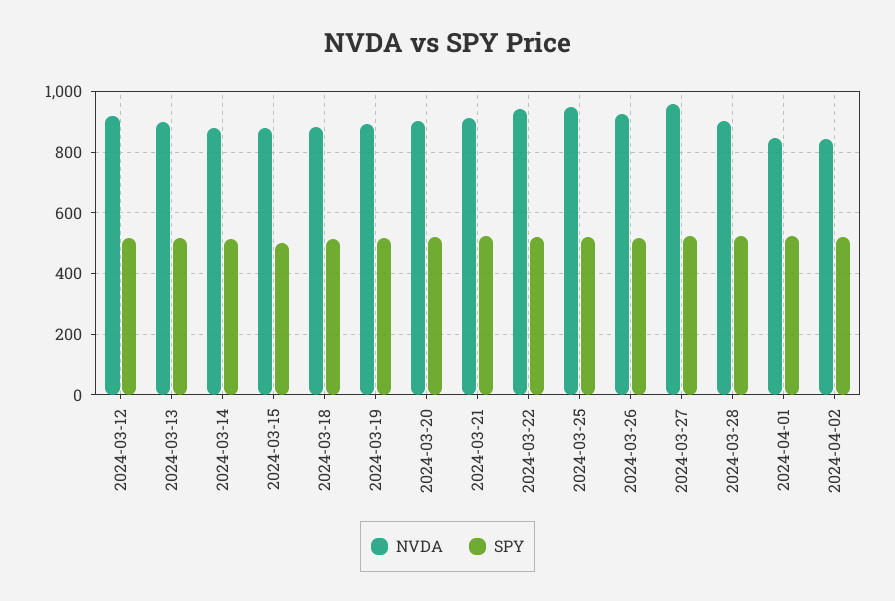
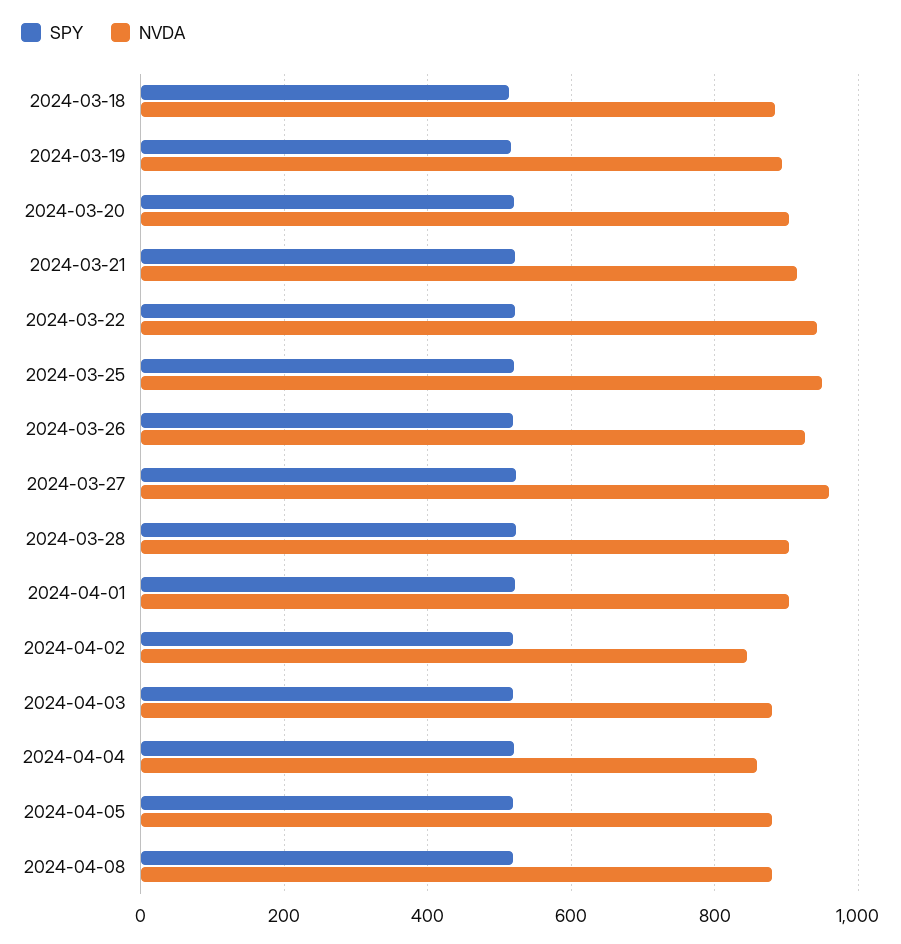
NVDA, 2024-03-12: 920 -> none
SPY, 2024-03-12: 520 -> none
NVDA, 2024-03-13: 900 -> none
SPY, 2024-03-13: 520 -> none
NVDA, 2024-03-14: 880 -> none
SPY, 2024-03-14: 520 -> none
NVDA, 2024-03-15: 880 -> none
SPY, 2024-03-15: 500 -> none
NVDA, 2024-04-01: 840 -> 900
SPY, 2024-04-03: none -> 520
NVDA, 2024-04-03: none -> 880
SPY, 2024-04-04: none -> 520
NVDA, 2024-04-04: none -> 860
SPY, 2024-04-05: none -> 520
NVDA, 2024-04-05: none -> 880
SPY, 2024-04-08: none -> 520
NVDA, 2024-04-08: none -> 880

